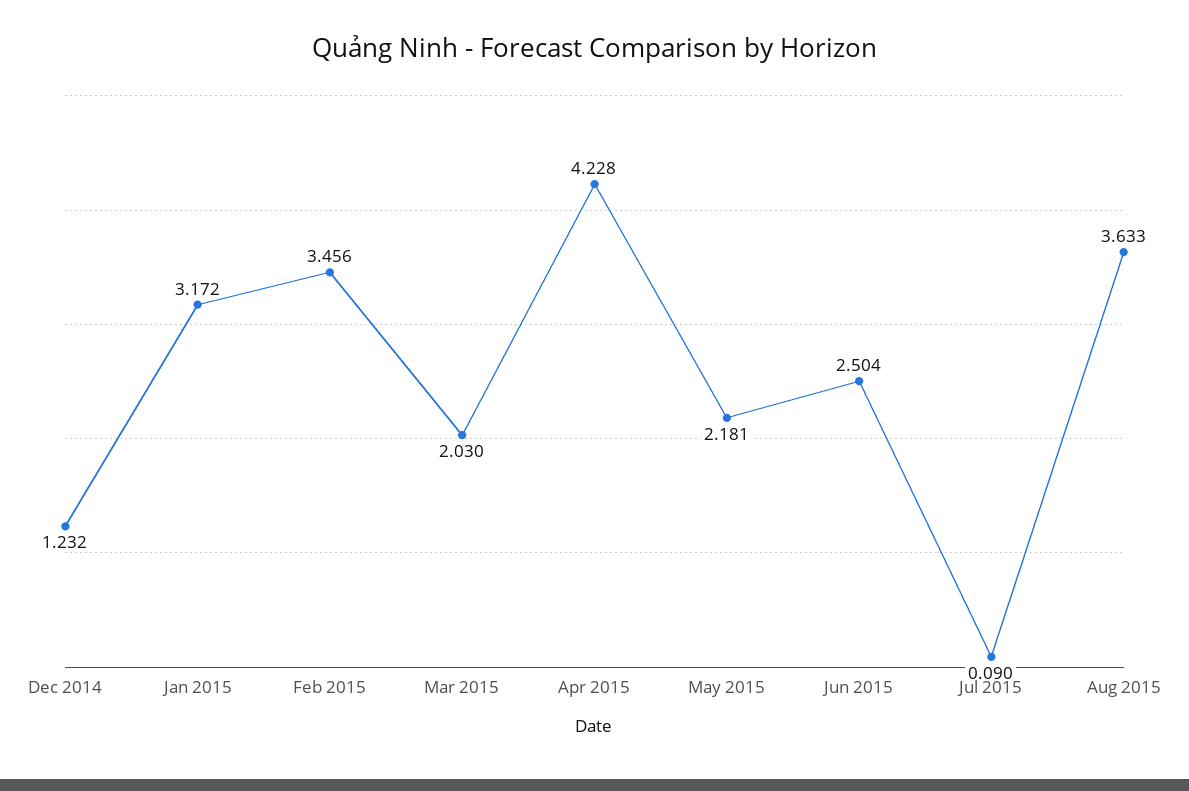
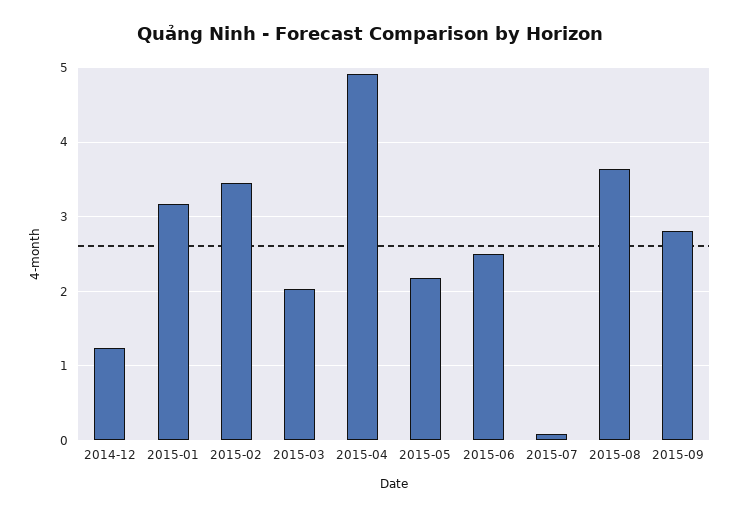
Apr 2015: 4.228 -> 4.9
2015-09: none -> 2.8

